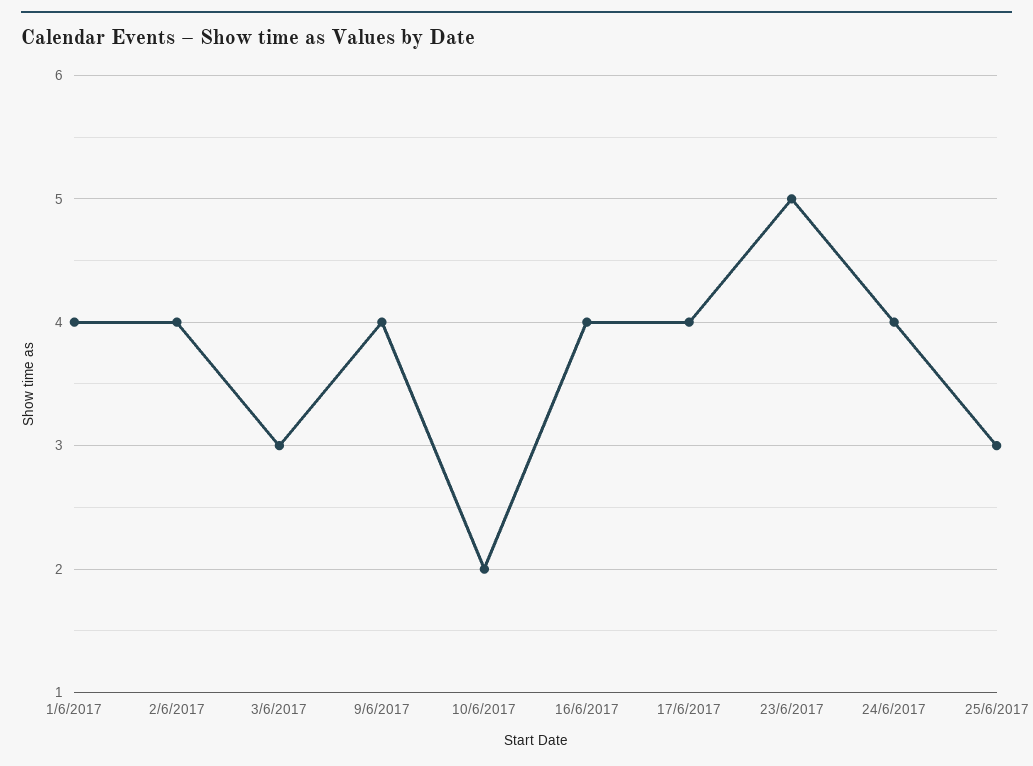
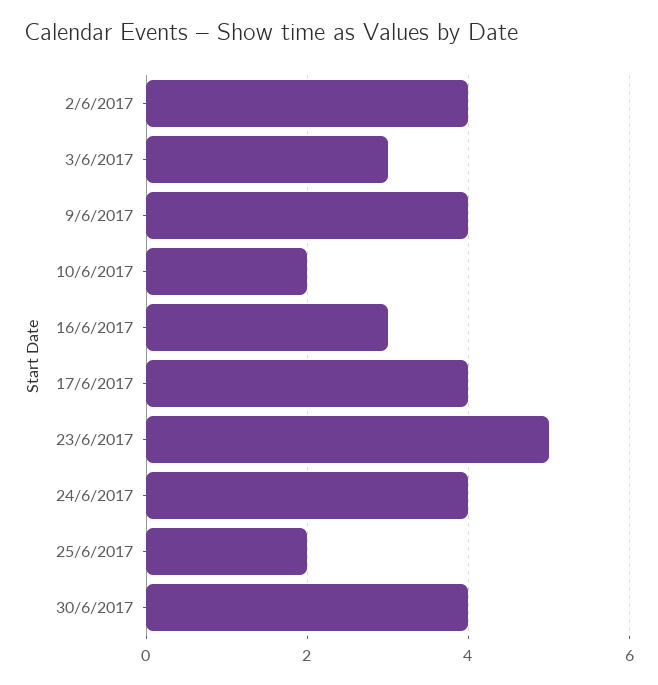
1/6/2017: 4 -> none
16/6/2017: 4 -> 3
25/6/2017: 3 -> 2
30/6/2017: none -> 4

